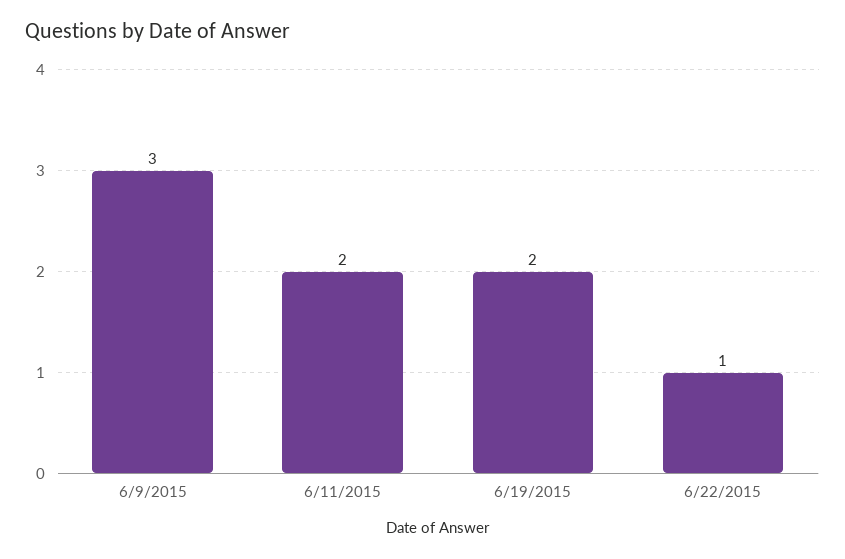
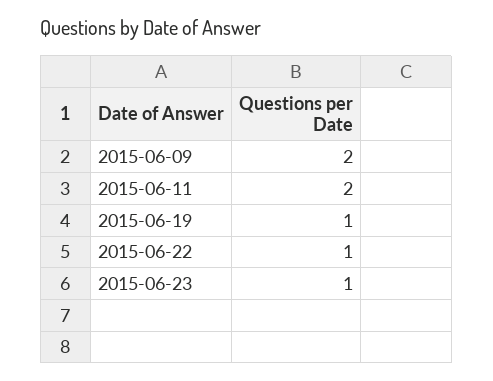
6/9/2015: 3 -> 2
6/19/2015: 2 -> 1
2015-06-23: none -> 1

